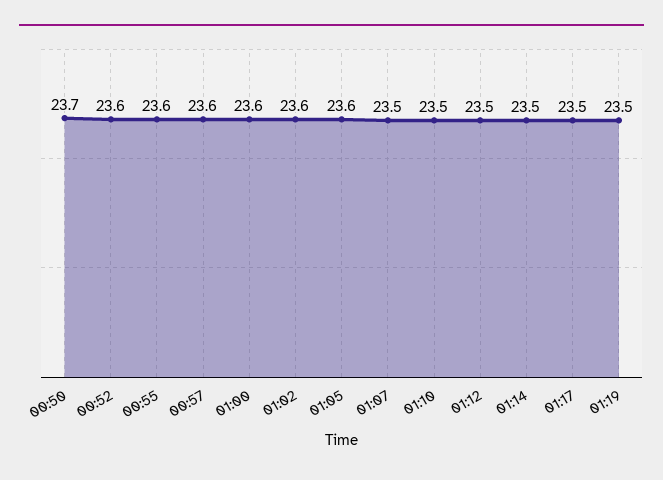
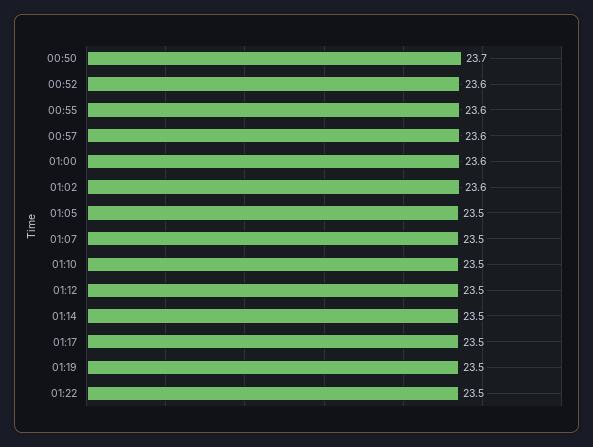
01:05: 23.6 -> 23.5
01:22: none -> 23.5

